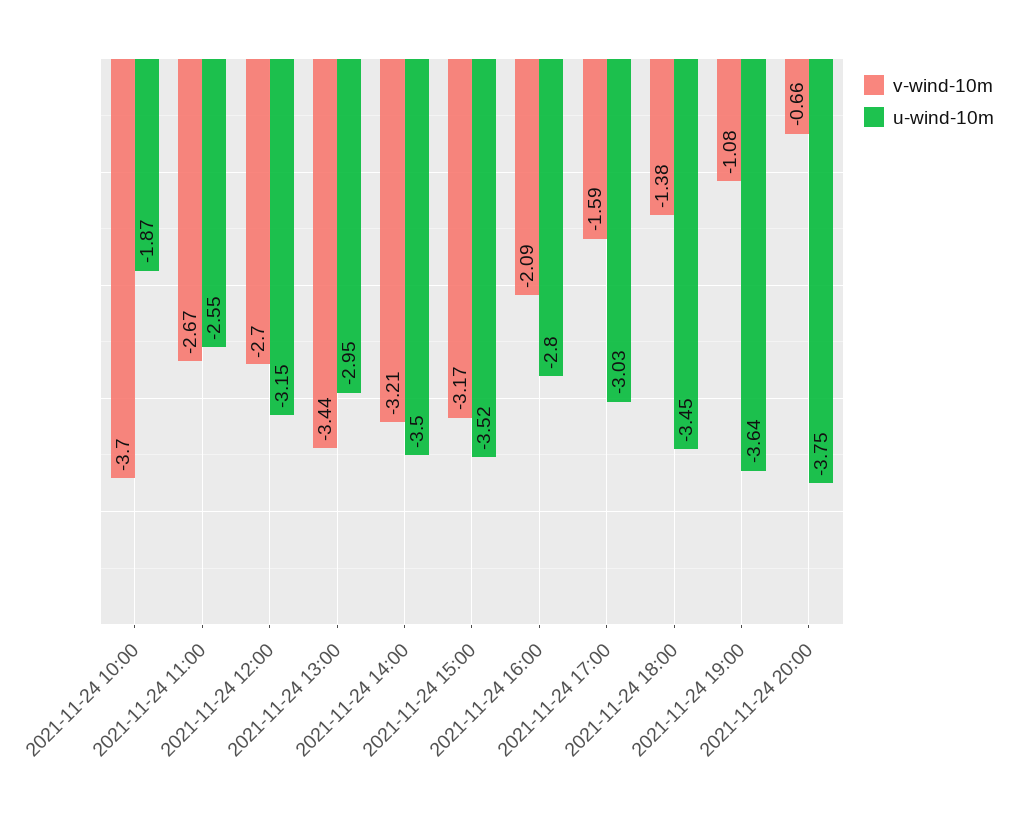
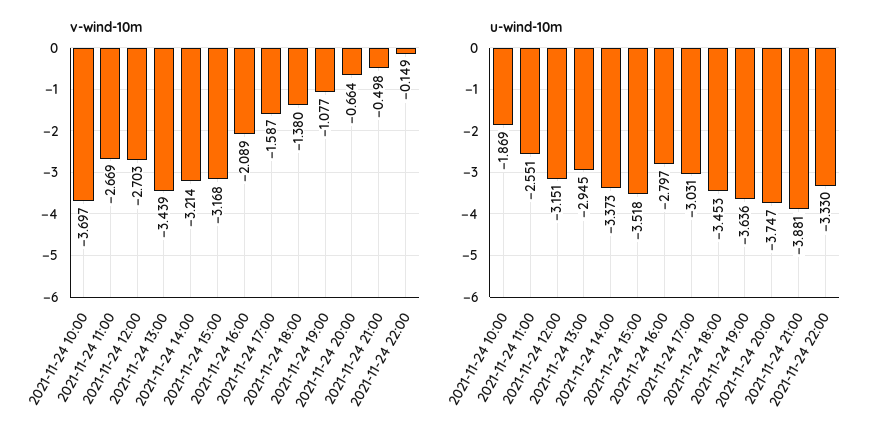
u-wind-10m, 2021-11-24 14:00: -3.5 -> -3.373
v-wind-10m, 2021-11-24 21:00: none -> -0.498
v-wind-10m, 2021-11-24 22:00: none -> -0.149
u-wind-10m, 2021-11-24 21:00: none -> -3.881
u-wind-10m, 2021-11-24 22:00: none -> -3.33

